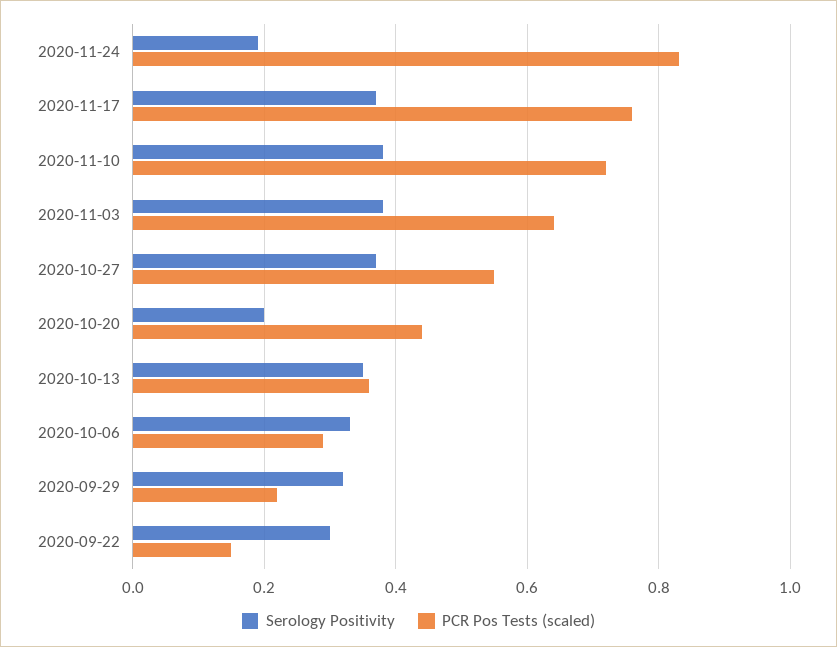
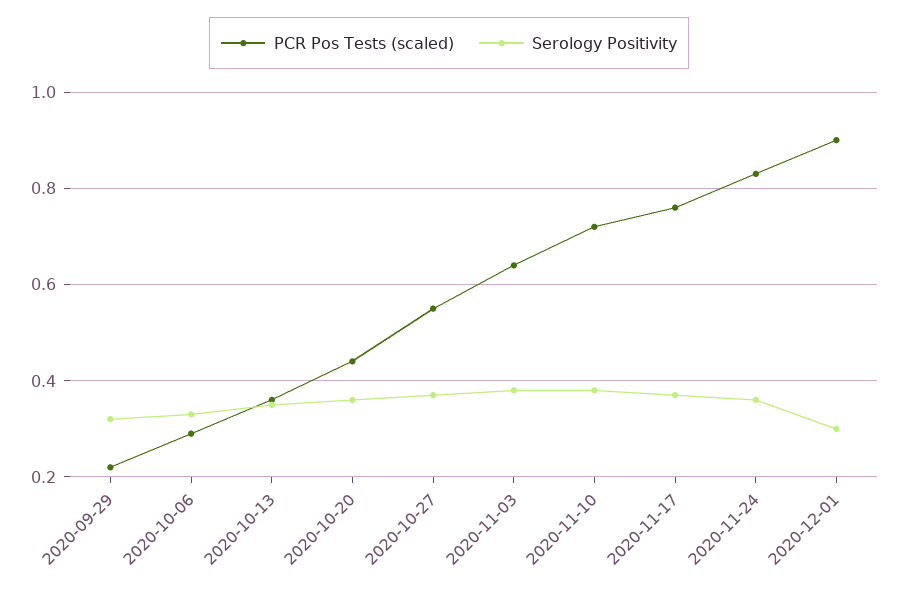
Serology Positivity, 2020-11-24: 0.2 -> 0.35
Serology Positivity, 2020-10-20: 0.2 -> 0.35
Serology Positivity, 2020-09-22: 0.3 -> none
PCR Pos Tests (scaled), 2020-09-22: 0.15 -> none
PCR Pos Tests (scaled), 2020-12-01: none -> 0.9
Serology Positivity, 2020-12-01: none -> 0.3

